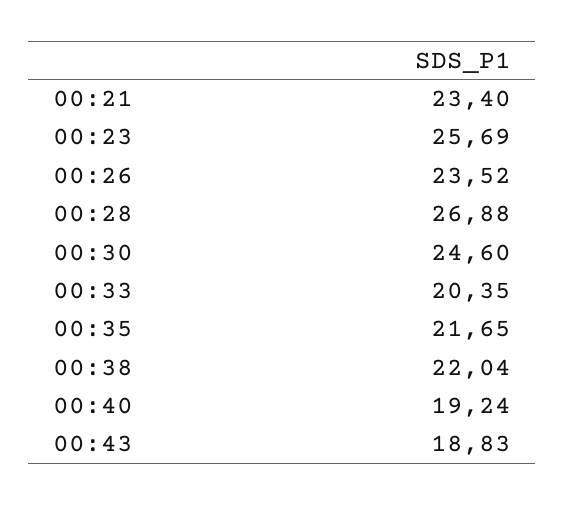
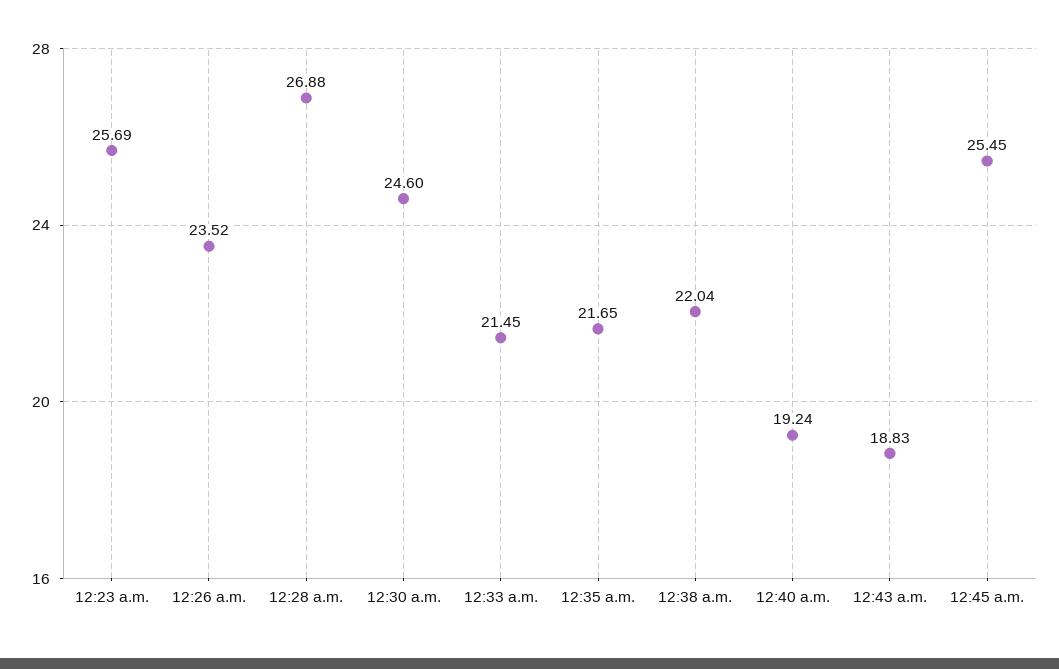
00:21: 23.4 -> none
00:33: 20.35 -> 21.45
12:45 a.m.: none -> 25.45

